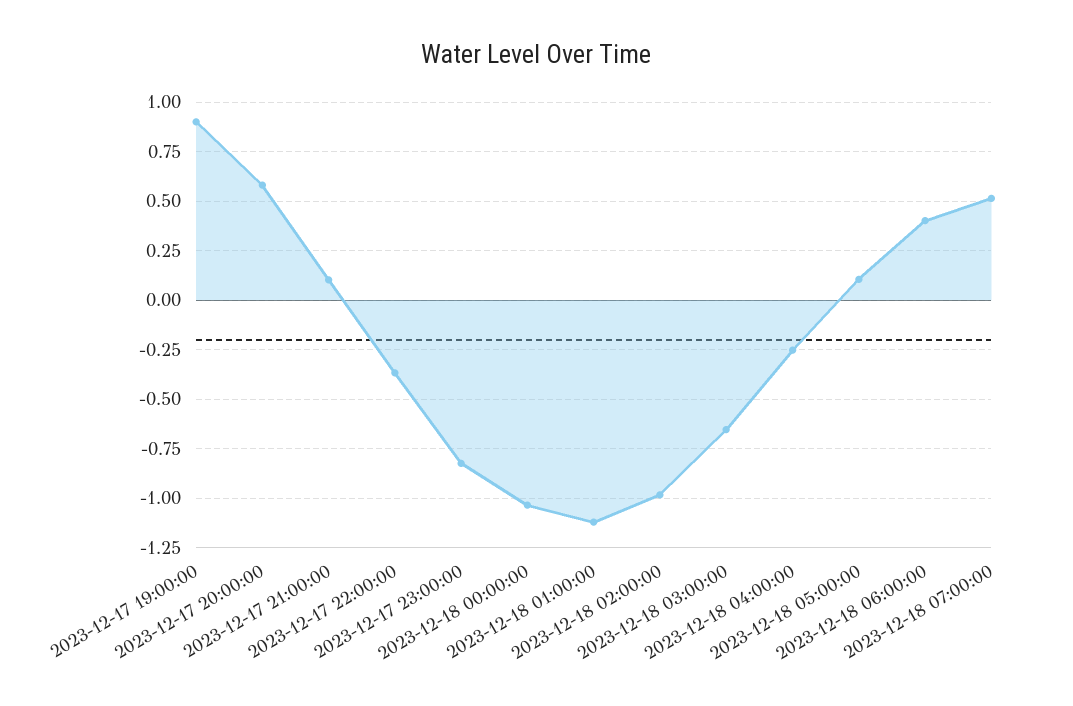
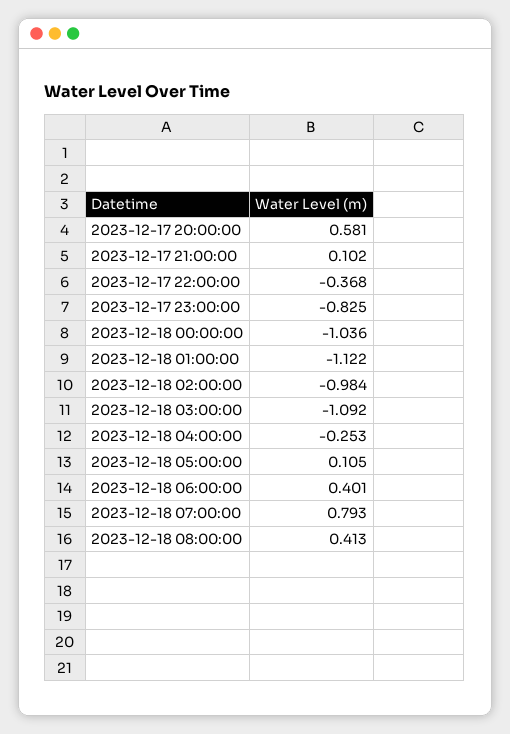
2023-12-17 19:00:00: 0.9 -> none
2023-12-18 03:00:00: -0.65 -> -1.092
2023-12-18 07:00:00: 0.5 -> 0.793
2023-12-18 08:00:00: none -> 0.413

